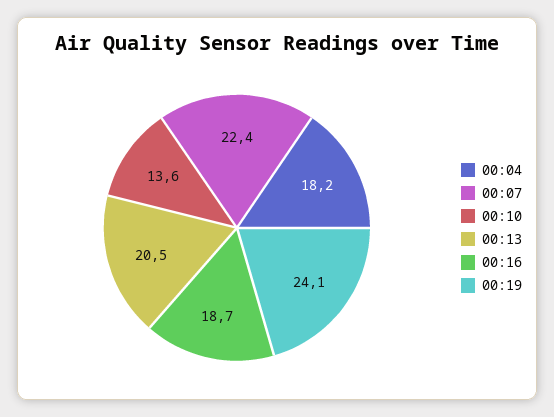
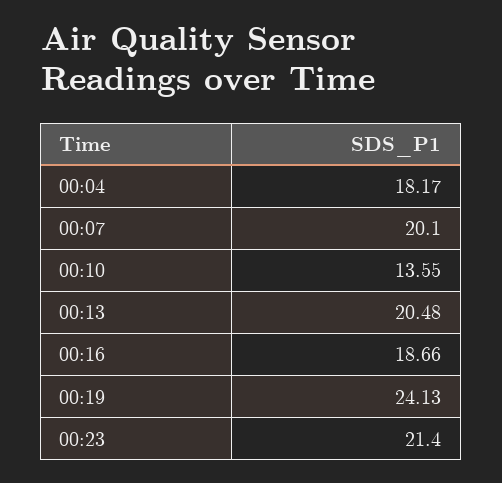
00:07: 22.4 -> 20.1
00:23: none -> 21.4

